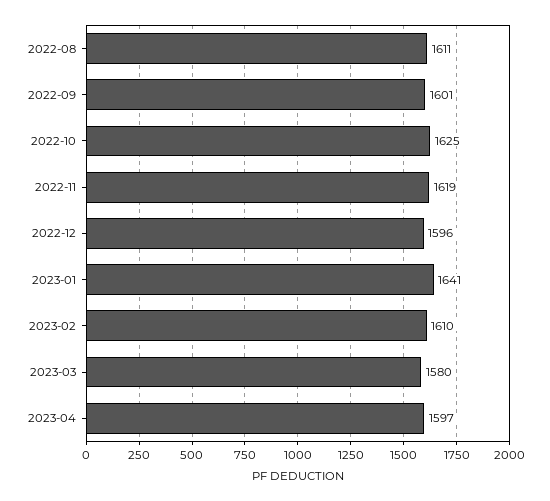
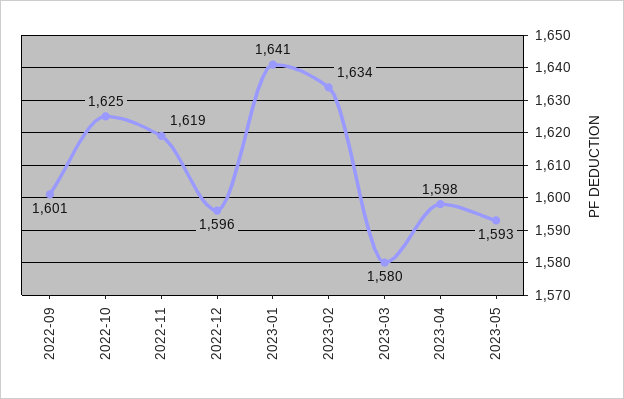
2022-08: 1611 -> none
2023-02: 1610 -> 1634
2023-04: 1597 -> 1598
2023-05: none -> 1593

